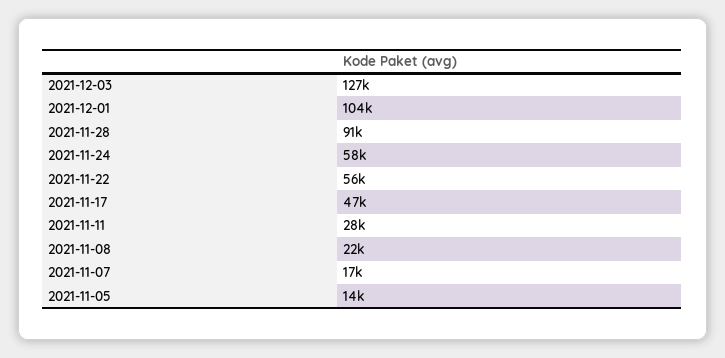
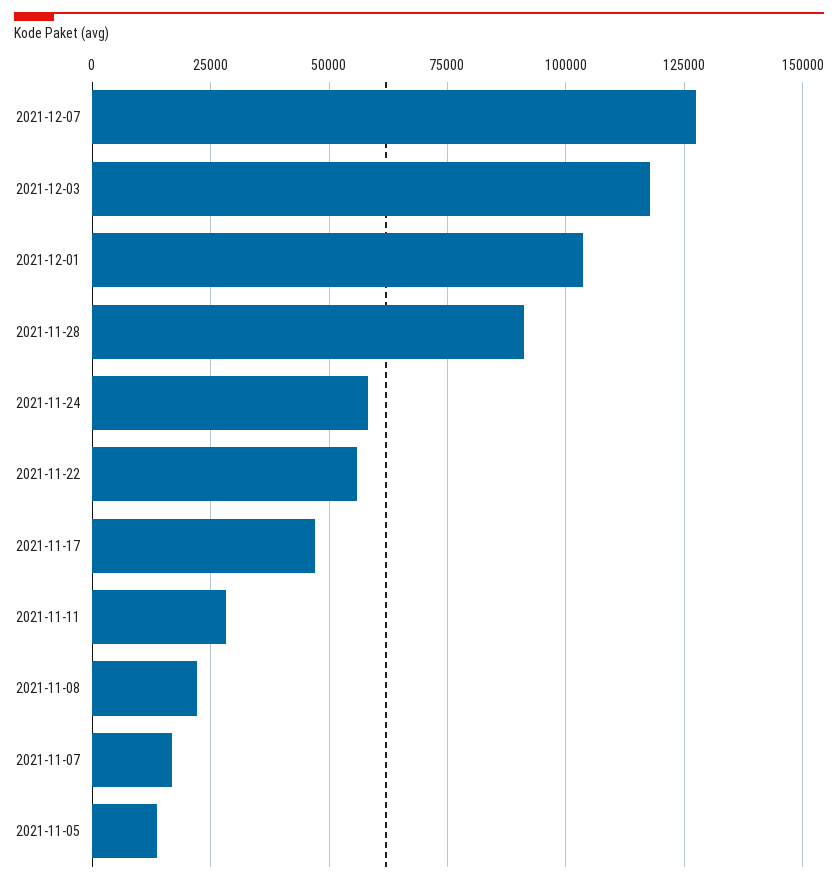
2021-12-03: 127000 -> 117500
2021-12-07: none -> 127500

